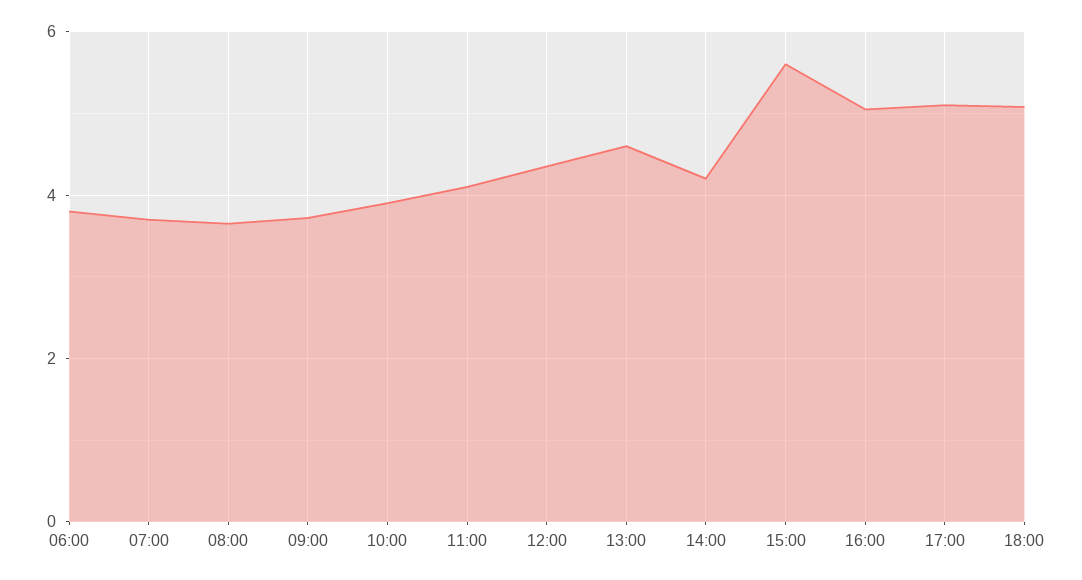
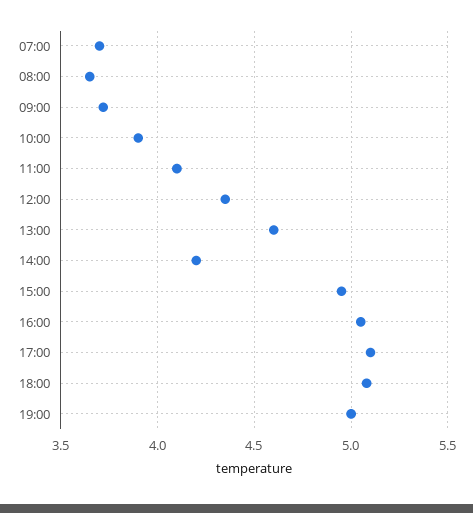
06:00: 3.8 -> none
15:00: 5.6 -> 4.95
19:00: none -> 5

